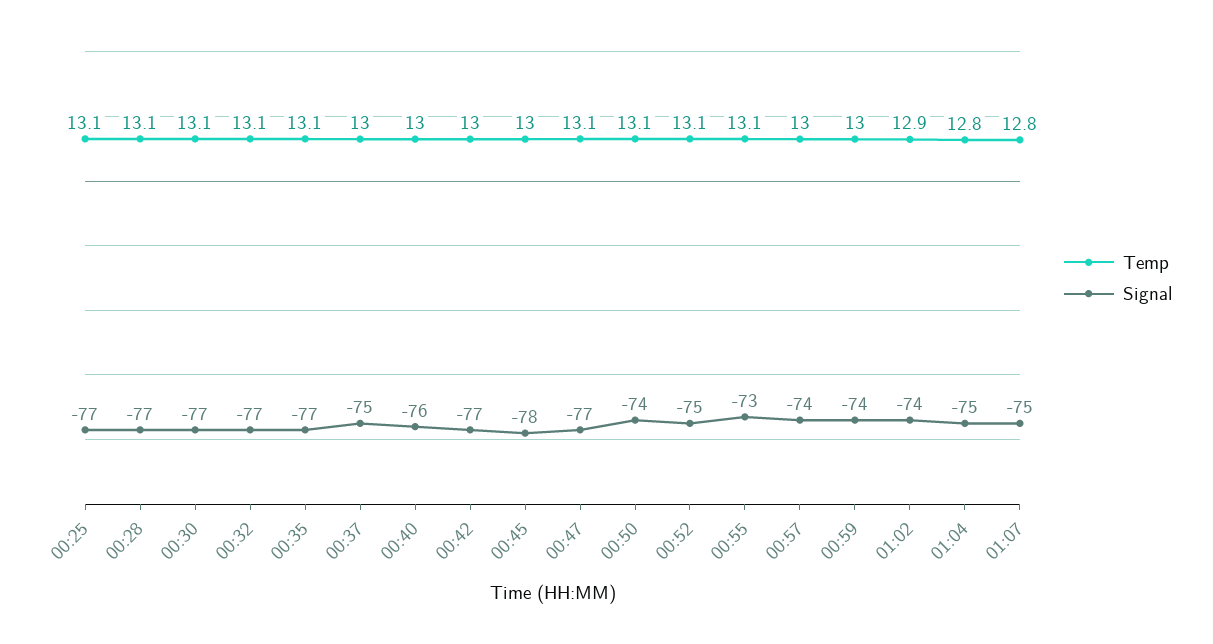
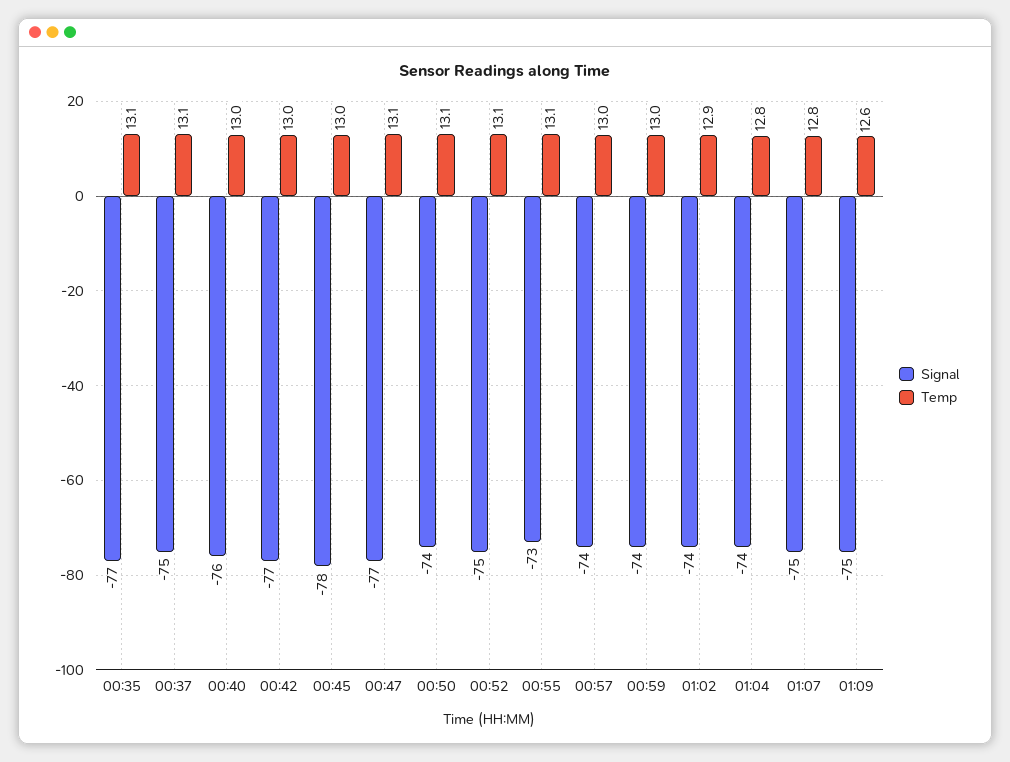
Temp, 00:25: 13.1 -> none
Signal, 00:25: -77 -> none
Temp, 00:28: 13.1 -> none
Signal, 00:28: -77 -> none
Temp, 00:30: 13.1 -> none
Signal, 00:30: -77 -> none
Temp, 00:32: 13.1 -> none
Signal, 00:32: -77 -> none
Temp, 00:37: 13 -> 13.1
Signal, 01:04: -75 -> -74
Signal, 01:09: none -> -75
Temp, 01:09: none -> 12.6

